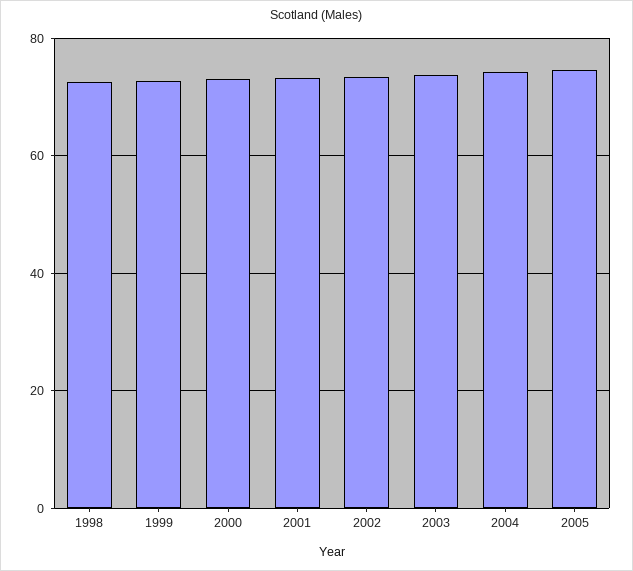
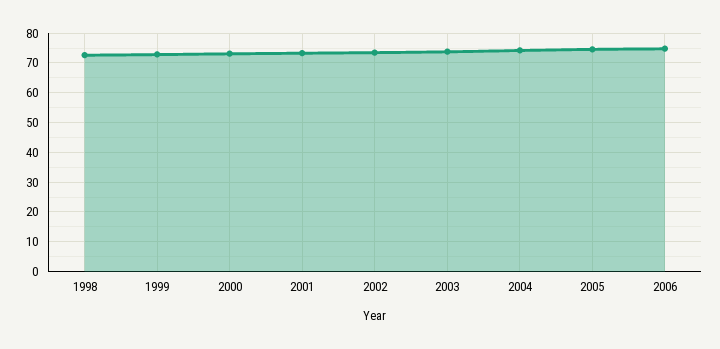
2006: none -> 75

